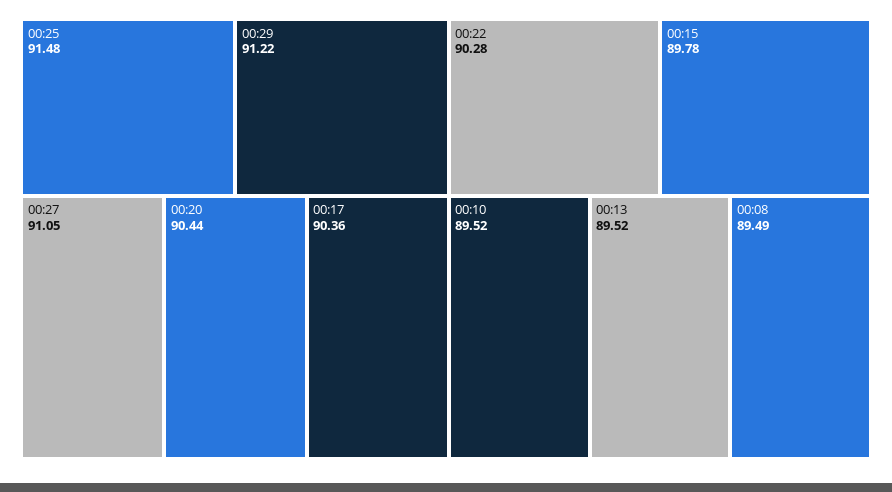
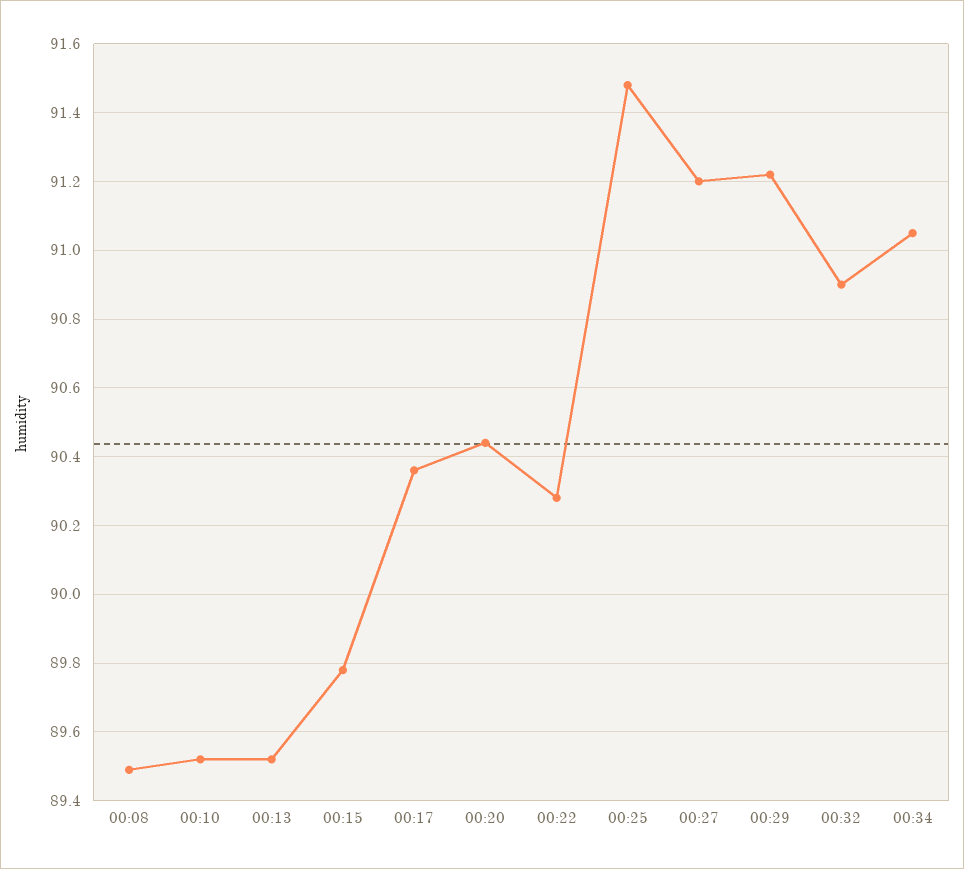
00:27: 91.05 -> 91.2
00:32: none -> 90.9
00:34: none -> 91.05

